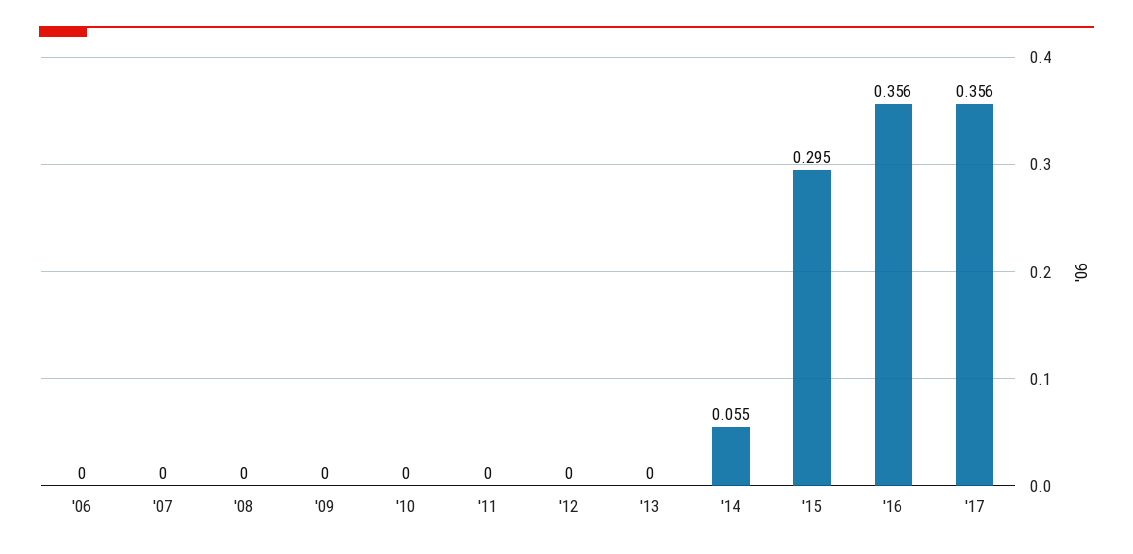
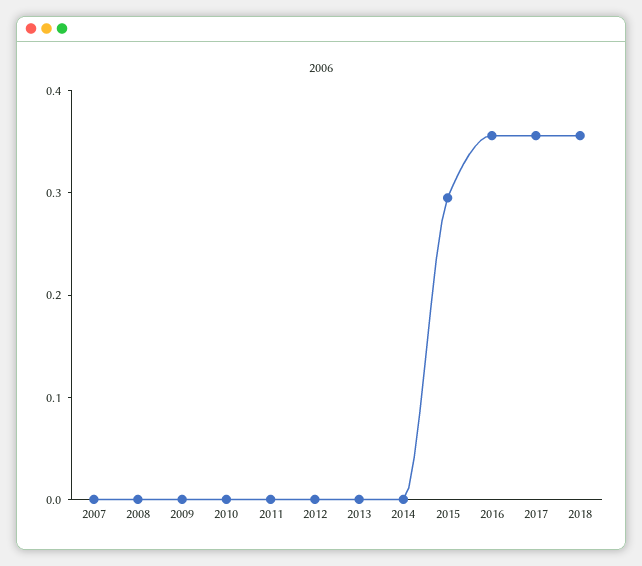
'06: 0 -> none
'14: 0.055 -> 0
2018: none -> 0.36

